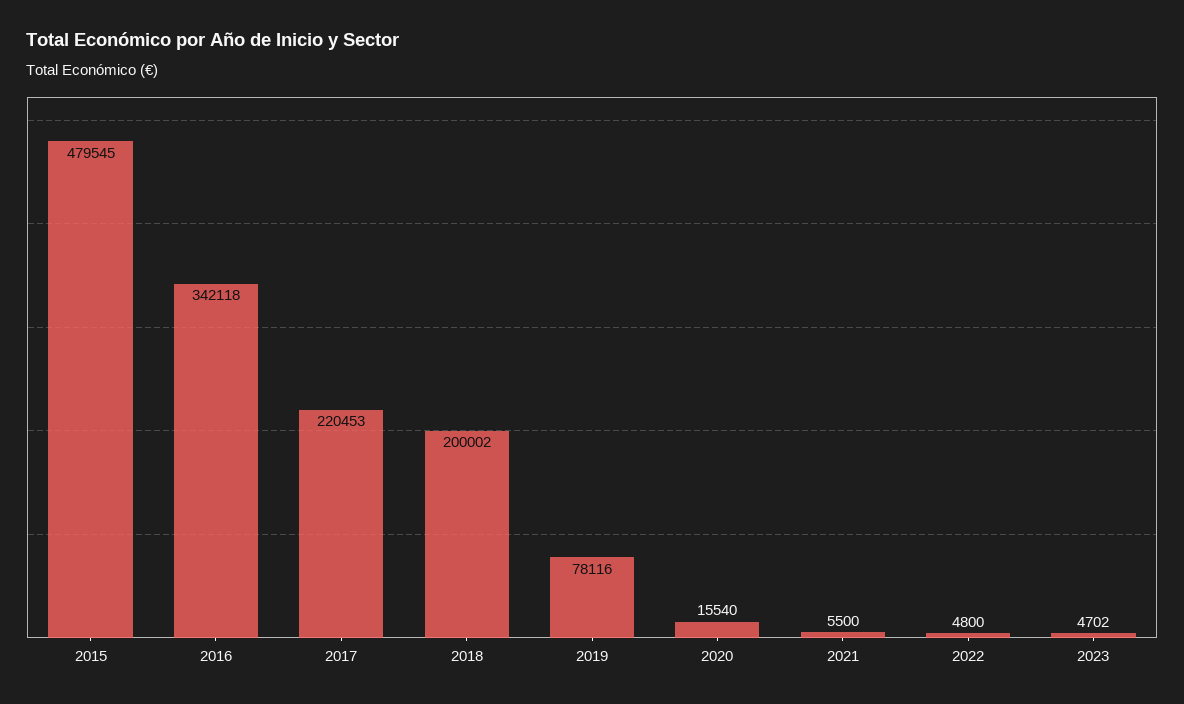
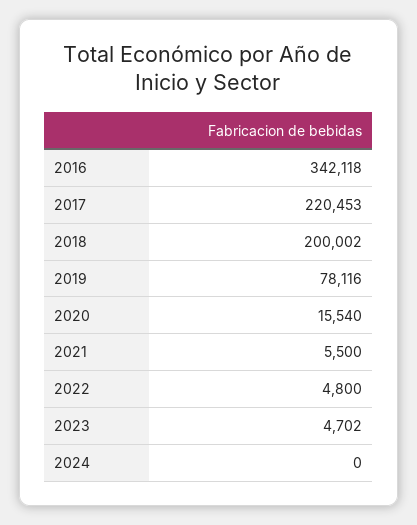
2015: 479545 -> none
2024: none -> 0

